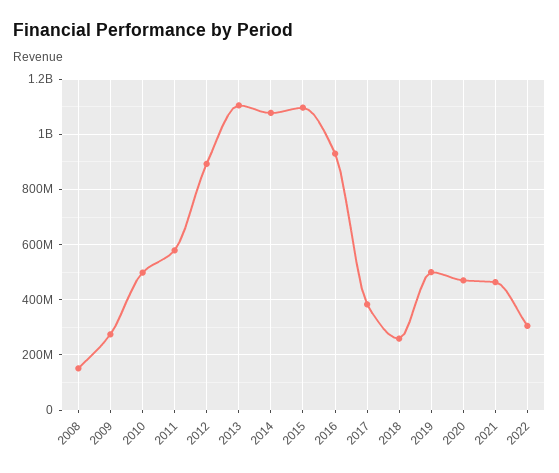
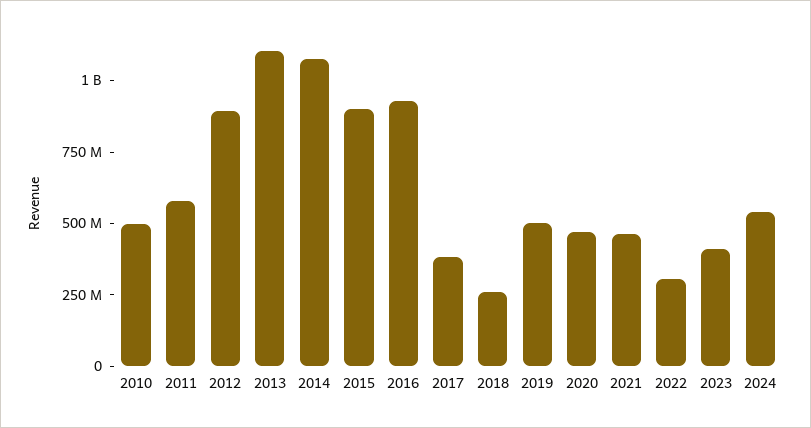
2008: 150000000 -> none
2009: 275000000 -> none
2015: 1100000000 -> 900000000
2023: none -> 400000000
2024: none -> 550000000

